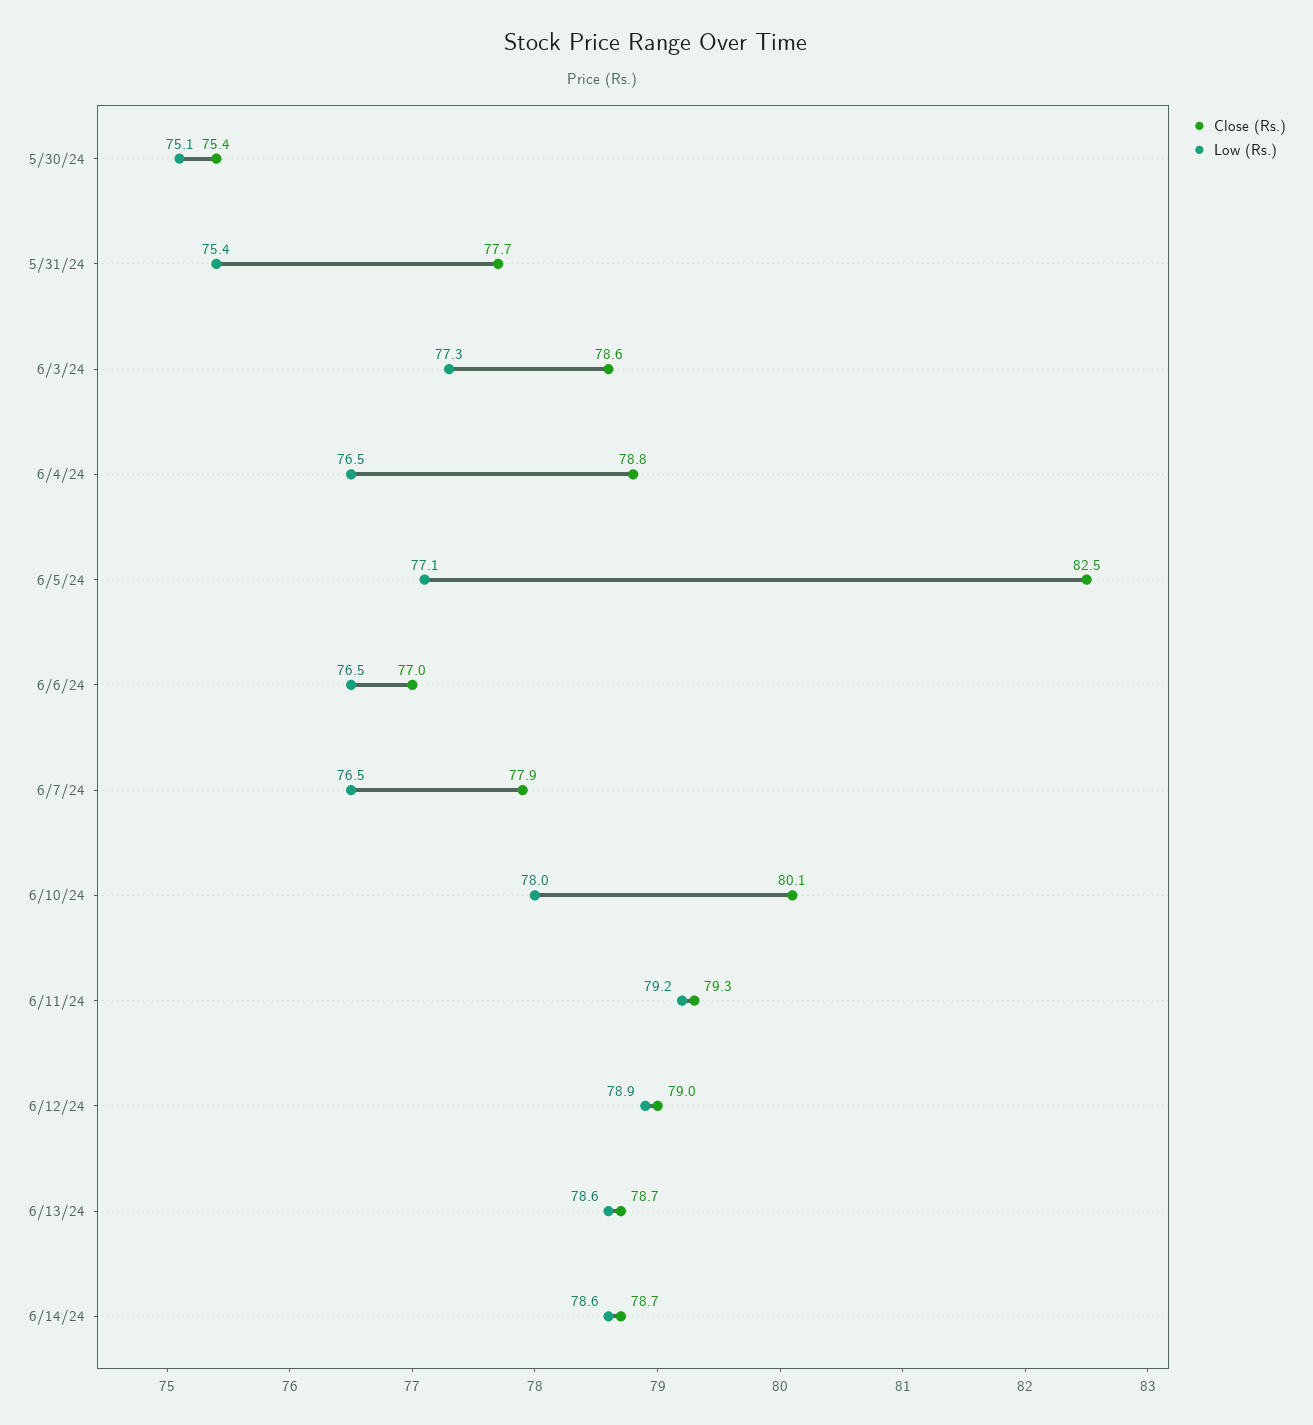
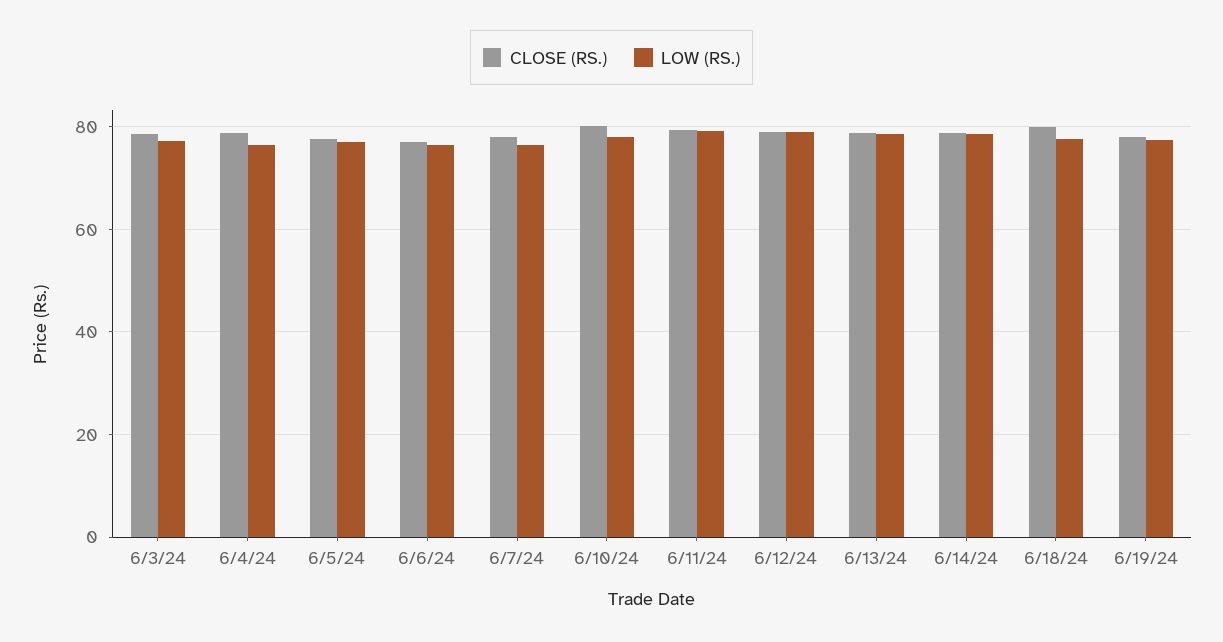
Close (Rs.), 5/30/24: 75.4 -> none
Low (Rs.), 5/30/24: 75.1 -> none
Close (Rs.), 5/31/24: 77.7 -> none
Low (Rs.), 5/31/24: 75.4 -> none
Close (Rs.), 6/5/24: 82.5 -> 78
Close (Rs.), 6/18/24: none -> 80
Low (Rs.), 6/18/24: none -> 78
Close (Rs.), 6/19/24: none -> 78
Low (Rs.), 6/19/24: none -> 78

